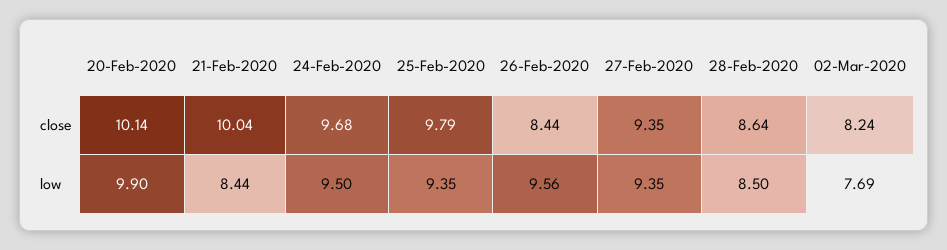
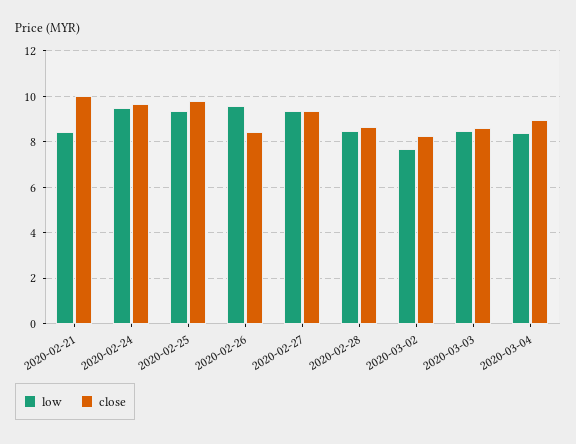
close, 20-Feb-2020: 10.14 -> none
low, 20-Feb-2020: 9.9 -> none
low, 2020-03-03: none -> 8.5
close, 2020-03-03: none -> 8.5
low, 2020-03-04: none -> 8.5
close, 2020-03-04: none -> 9

